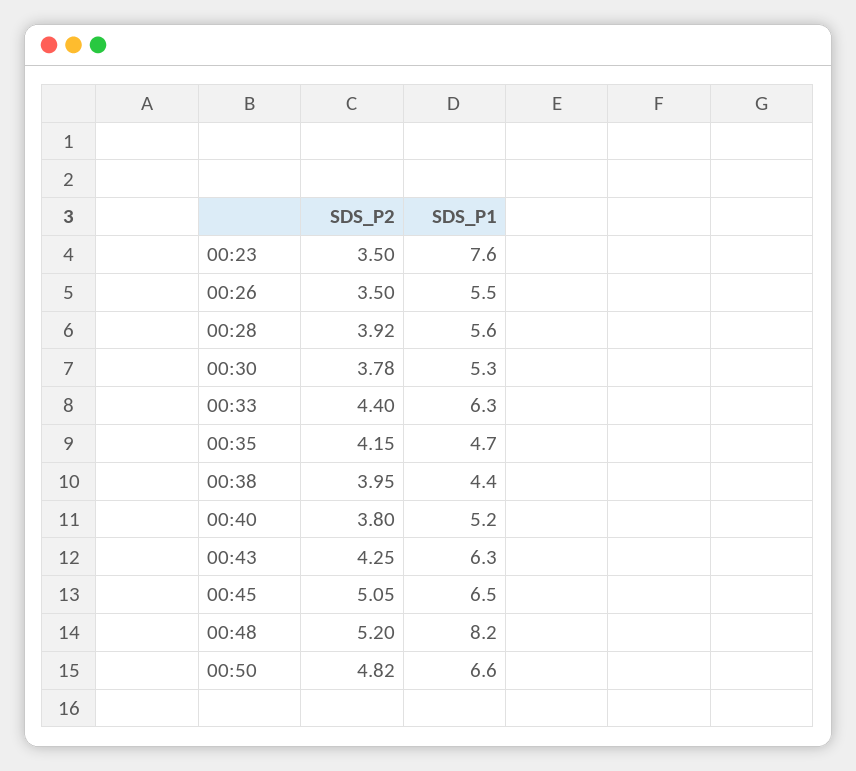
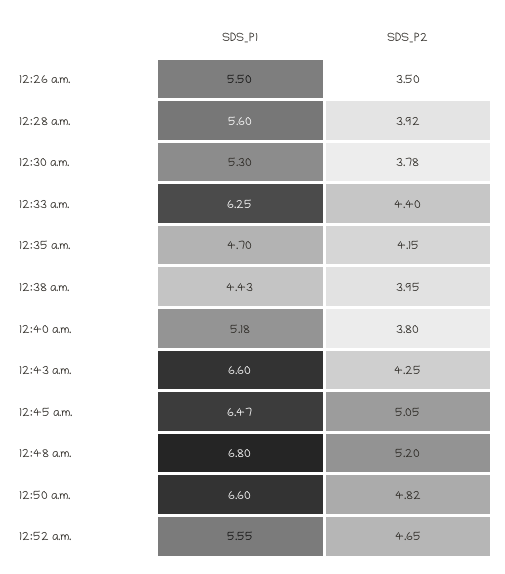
SDS_P2, 00:23: 3.5 -> none
SDS_P1, 00:23: 7.6 -> none
SDS_P1, 00:43: 6.3 -> 6.6
SDS_P1, 00:48: 8.2 -> 6.8
SDS_P1, 12:52 a.m.: none -> 5.55
SDS_P2, 12:52 a.m.: none -> 4.65

